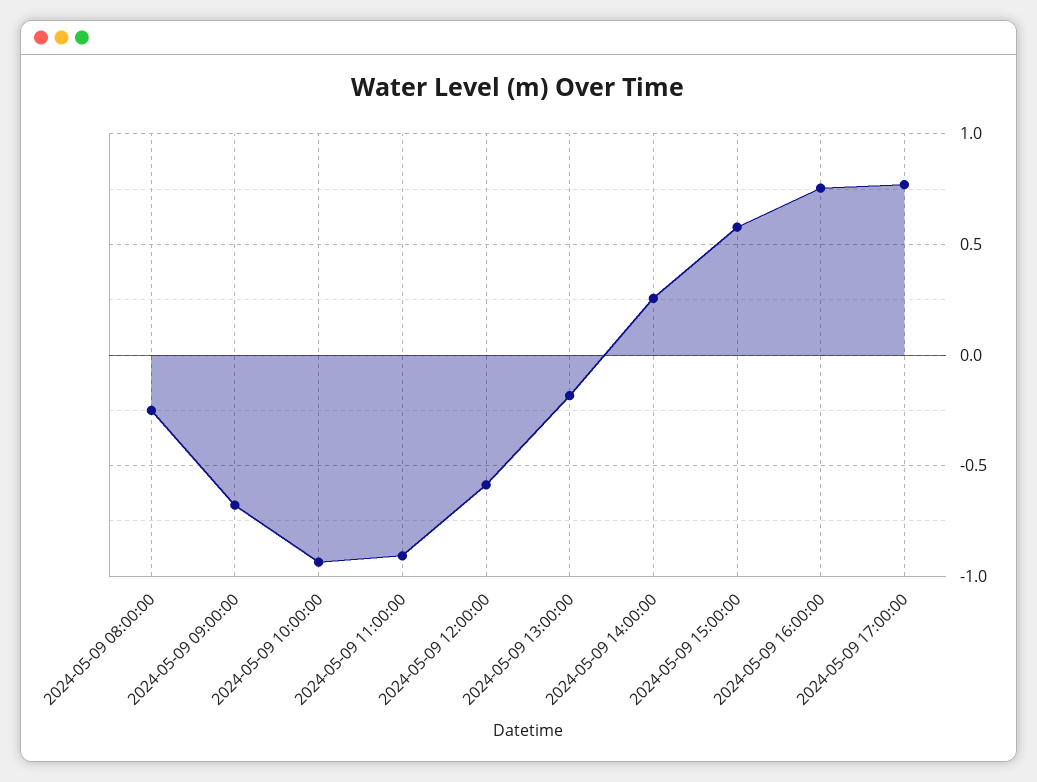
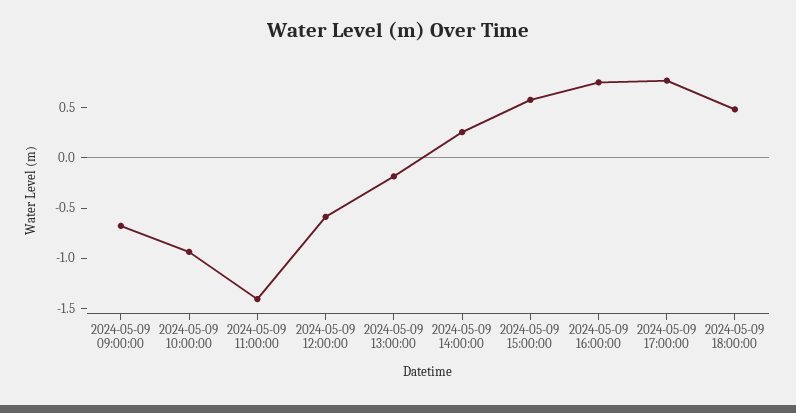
2024-05-09 08:00:00: -0.25 -> none
2024-05-09 11:00:00: -0.9 -> -1.4
2024-05-09 18:00:00: none -> 0.5

